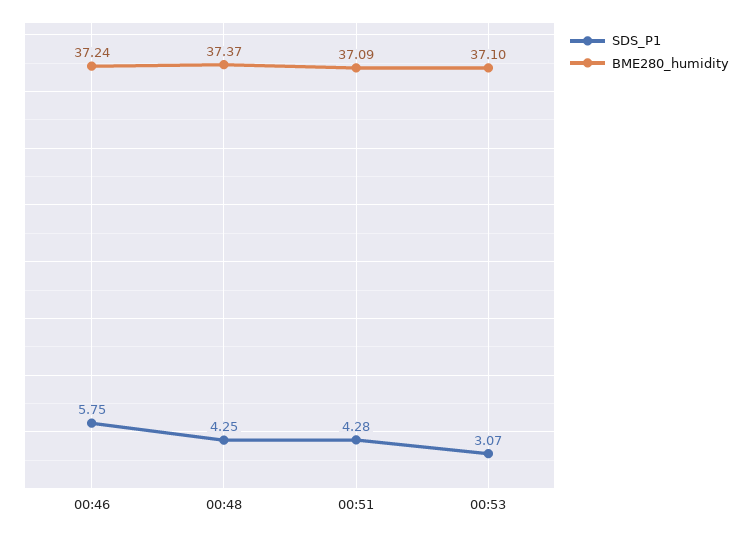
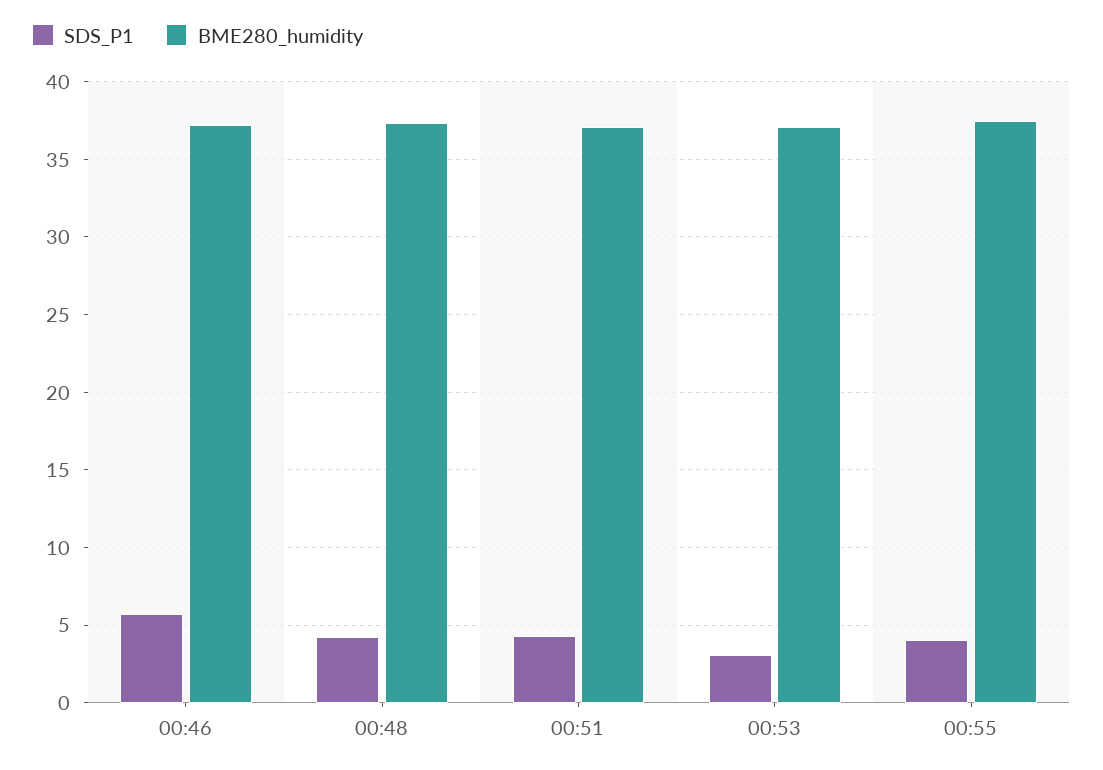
SDS_P1, 00:55: none -> 4
BME280_humidity, 00:55: none -> 37.5

